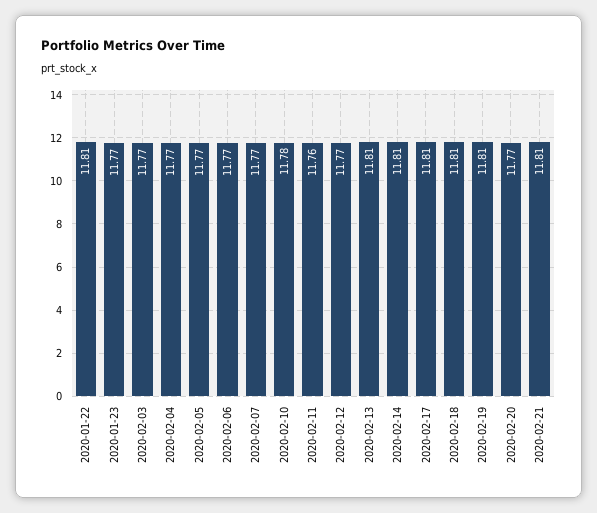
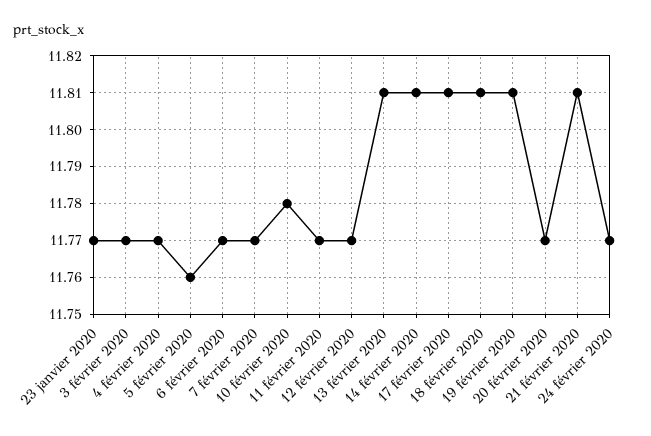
2020-01-22: 11.81 -> none
2020-02-05: 11.77 -> 11.76
2020-02-11: 11.76 -> 11.77
24 février 2020: none -> 11.77

